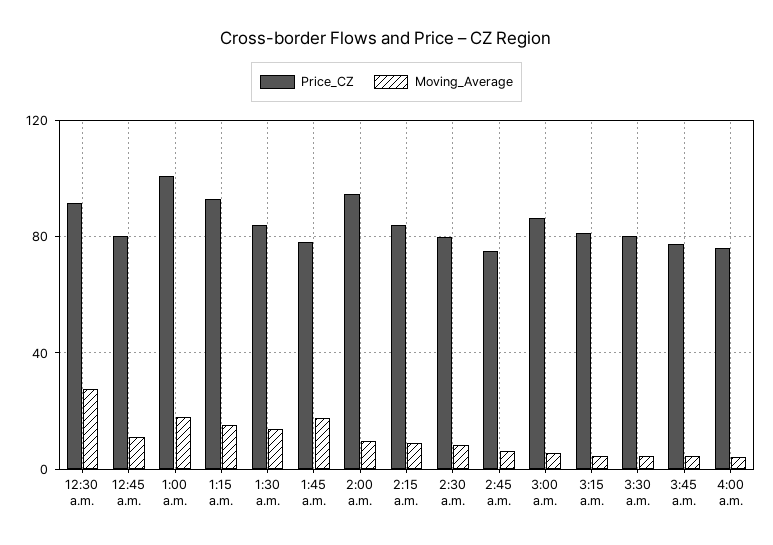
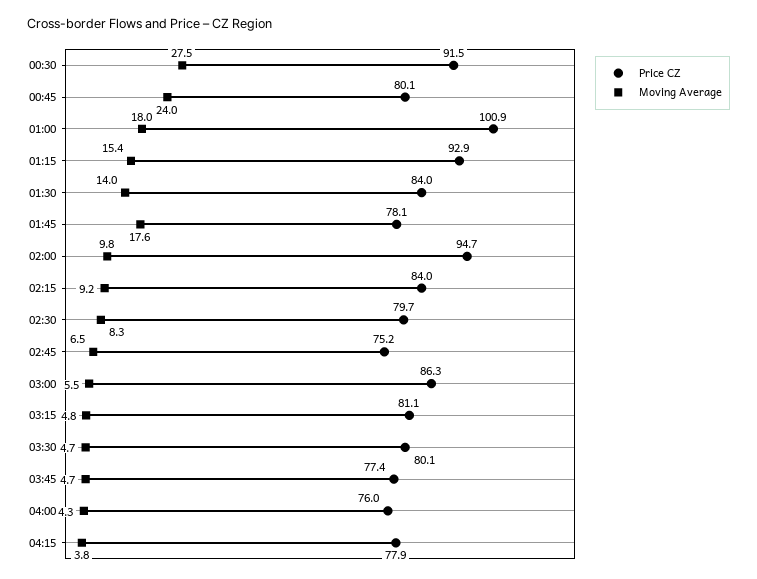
Moving_Average, 12:45 a.m.: 10 -> 24
Price_CZ, 04:15: none -> 77.9
Moving_Average, 04:15: none -> 3.8

